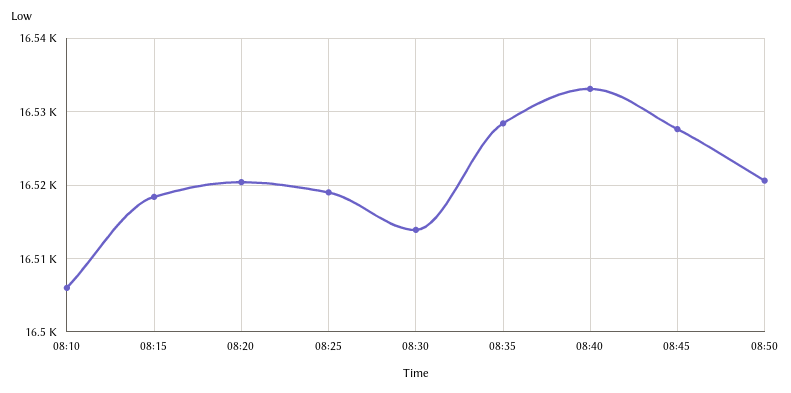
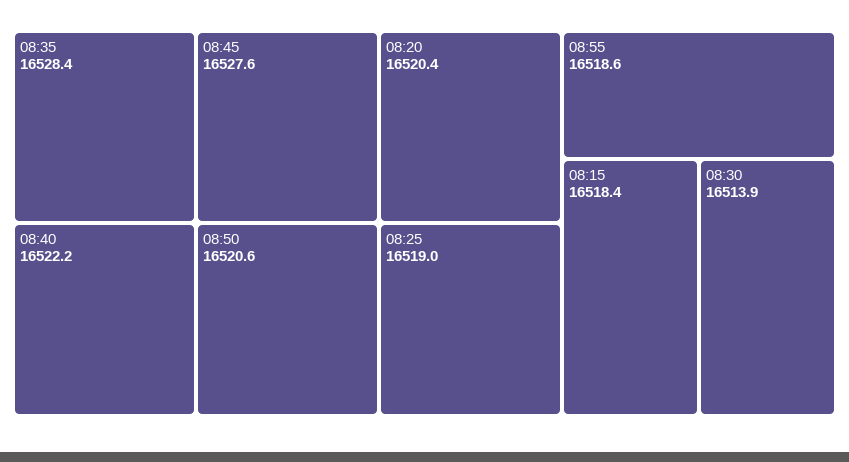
08:10: 16506 -> none
08:40: 16533 -> 16522.2
08:55: none -> 16518.6

